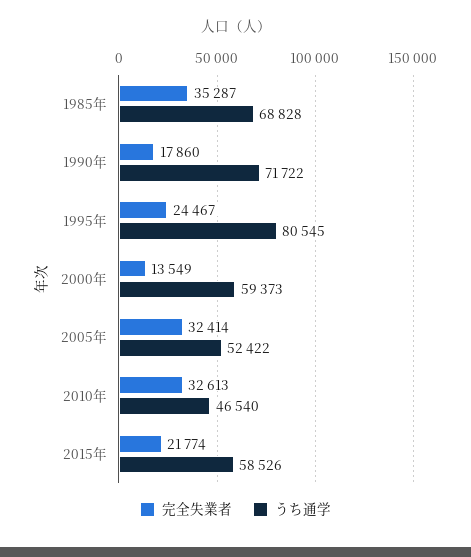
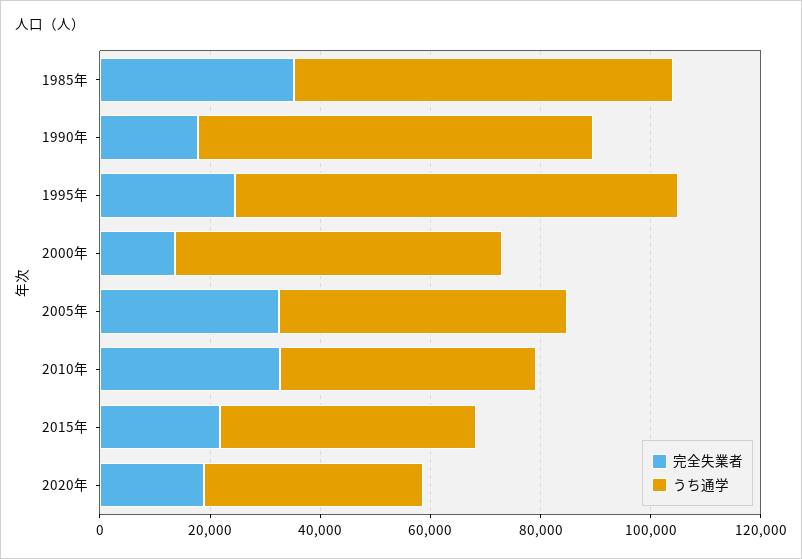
うち通学, 2015年: 58526 -> 45000
完全失業者, 2020年: none -> 20000
うち通学, 2020年: none -> 40000

